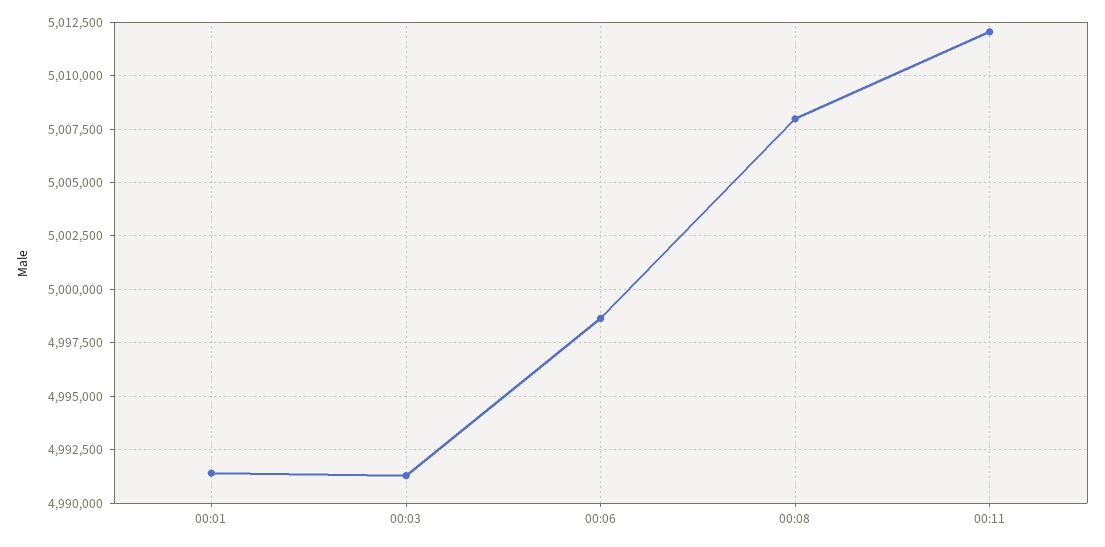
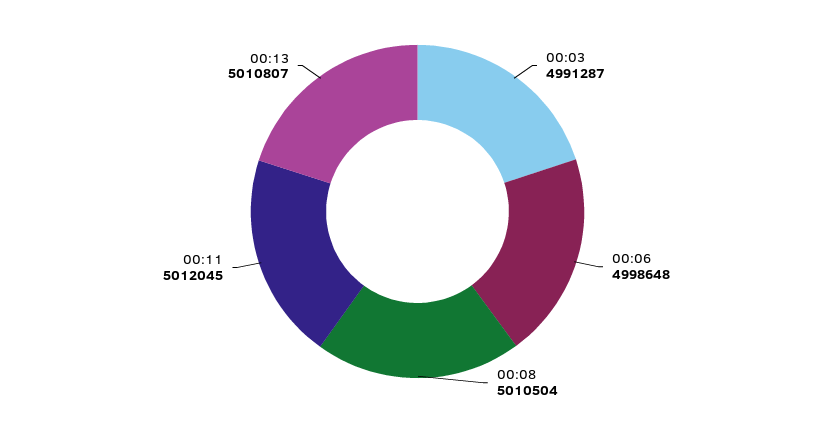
00:01: 4991500 -> none
00:08: 5008000 -> 5010504
00:13: none -> 5010807

